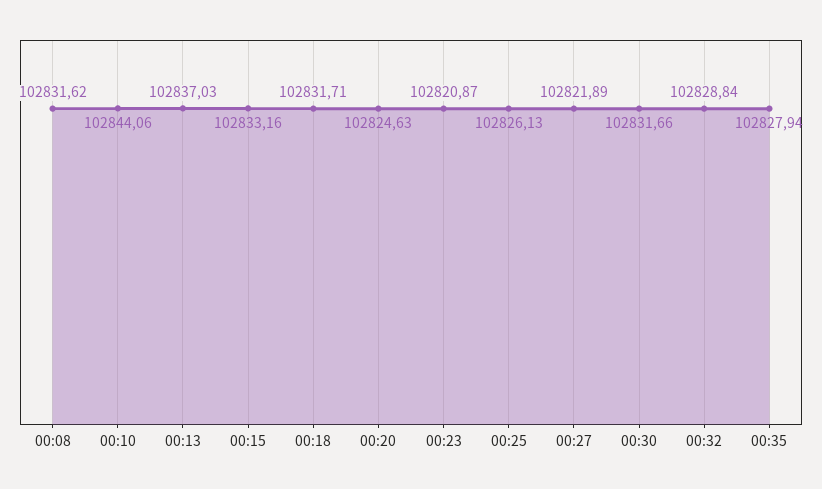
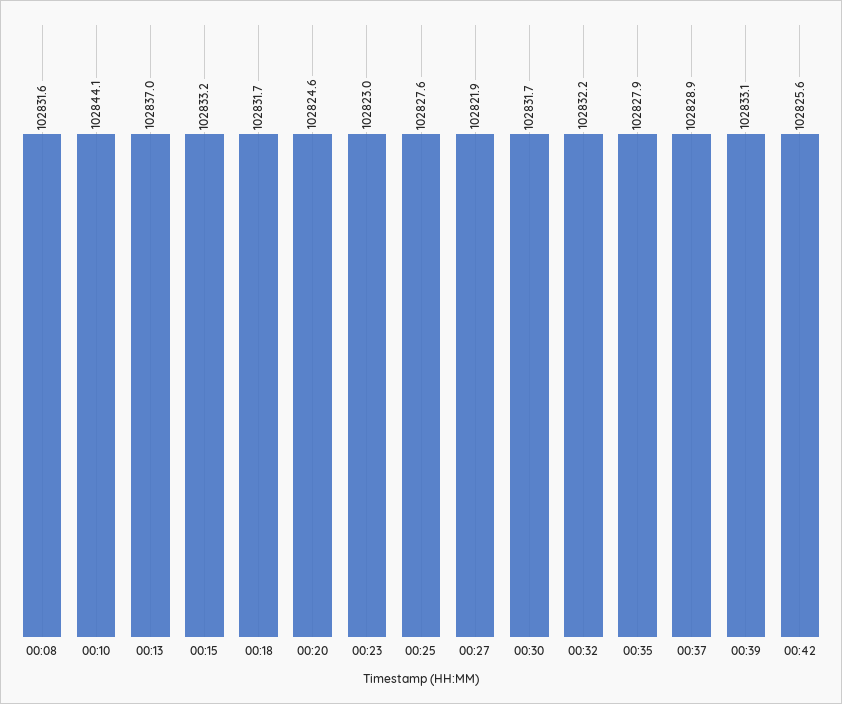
00:23: 102820.87 -> 102823
00:25: 102826.13 -> 102827.6
00:32: 102828.84 -> 102832.2
00:37: none -> 102828.9
00:39: none -> 102833.1
00:42: none -> 102825.6

